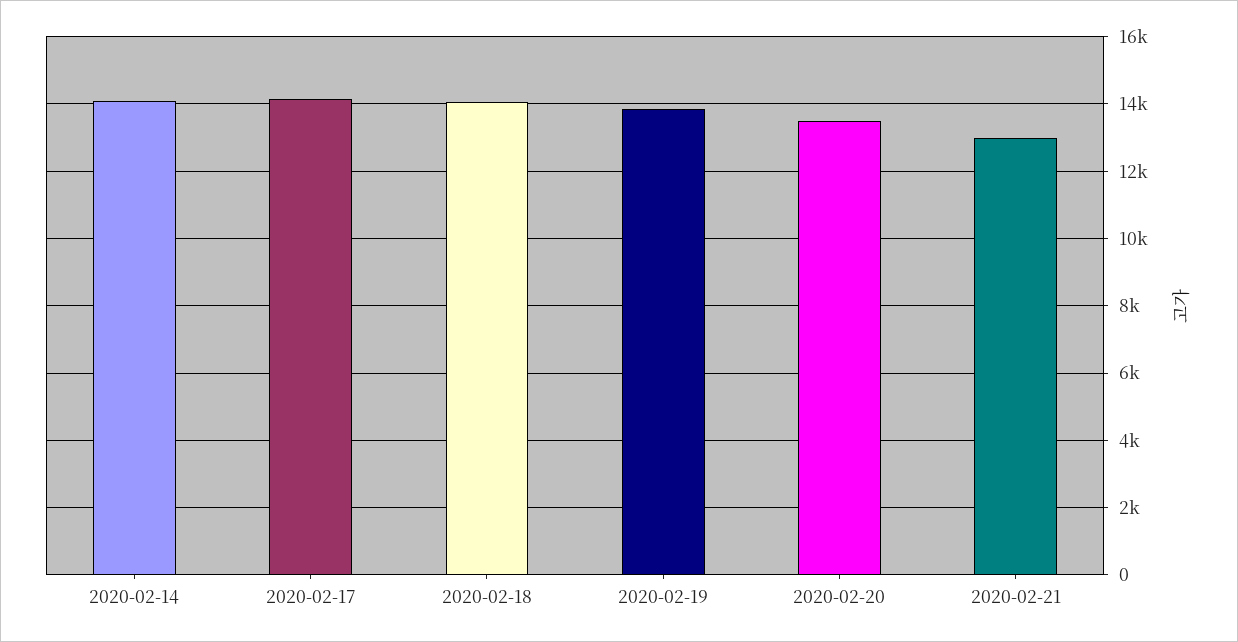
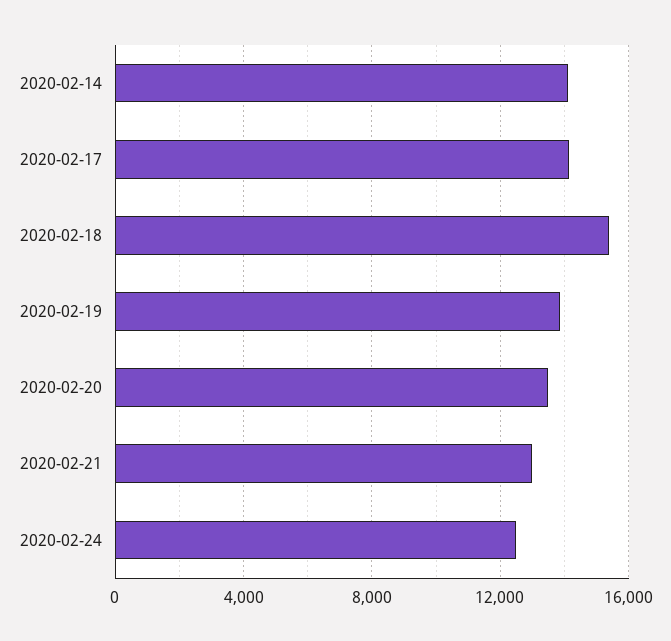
2020-02-18: 14000 -> 15500
2020-02-24: none -> 12500

